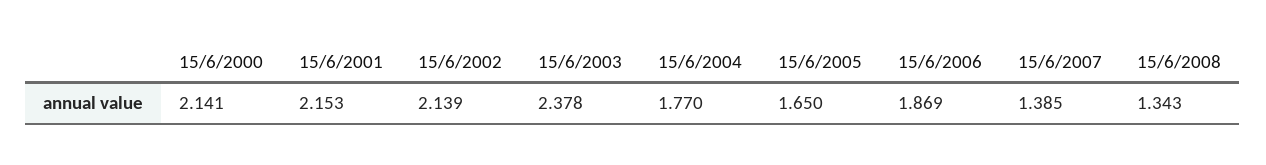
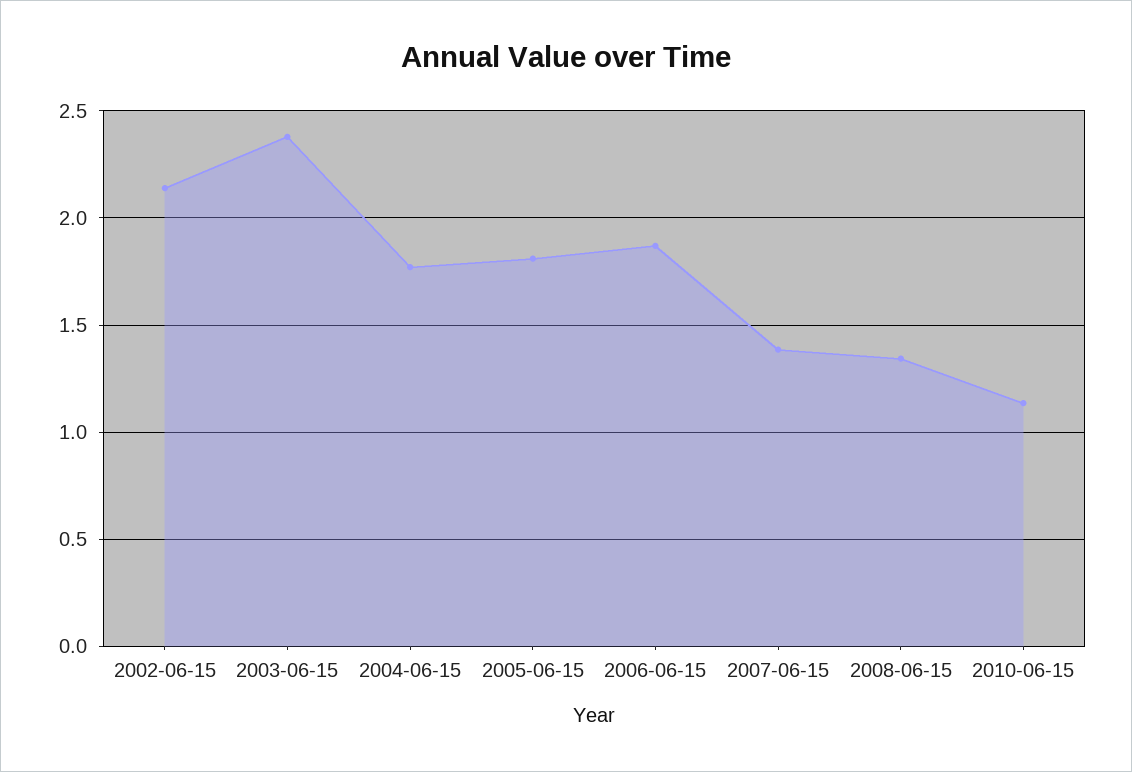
15/6/2000: 2.141 -> none
15/6/2001: 2.153 -> none
15/6/2005: 1.65 -> 1.8
2010-06-15: none -> 1.15

